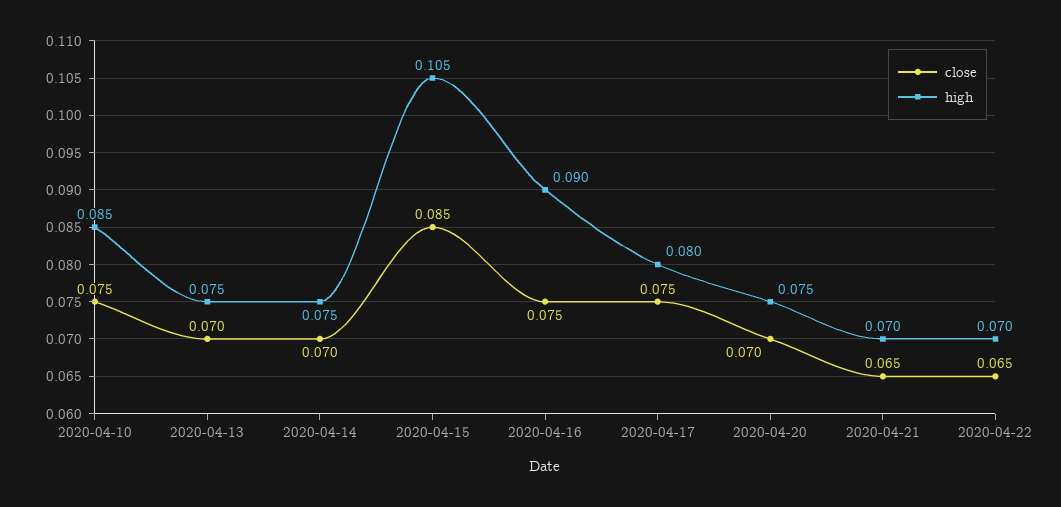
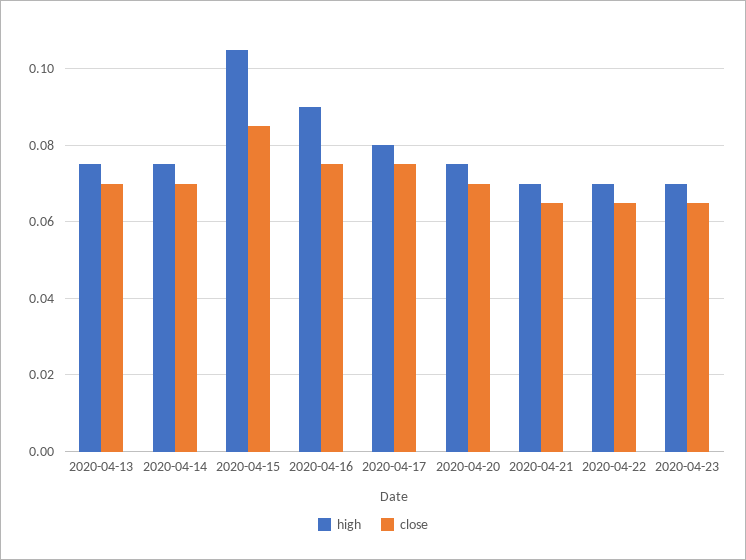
close, 2020-04-10: 0.075 -> none
high, 2020-04-10: 0.085 -> none
high, 2020-04-23: none -> 0.07
close, 2020-04-23: none -> 0.065

